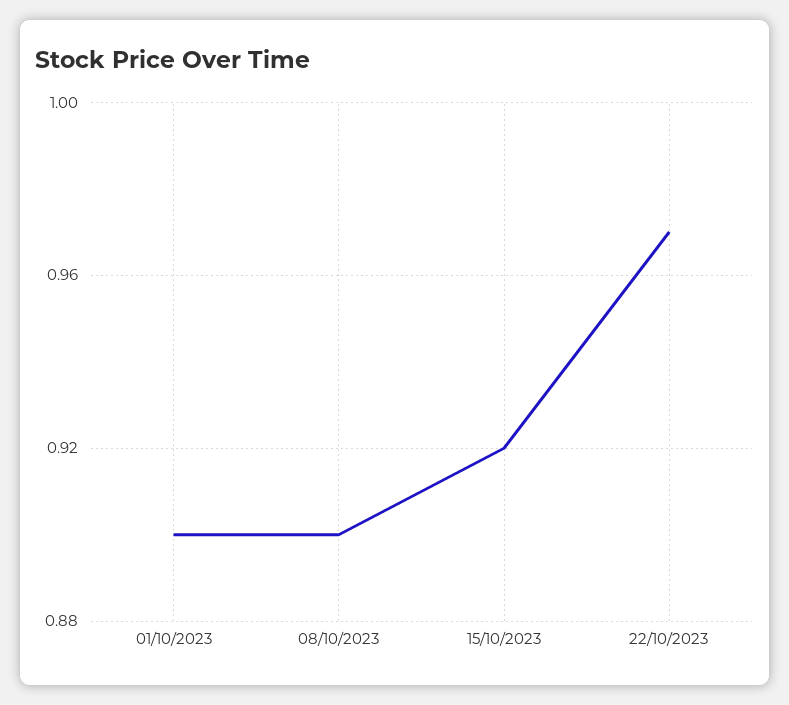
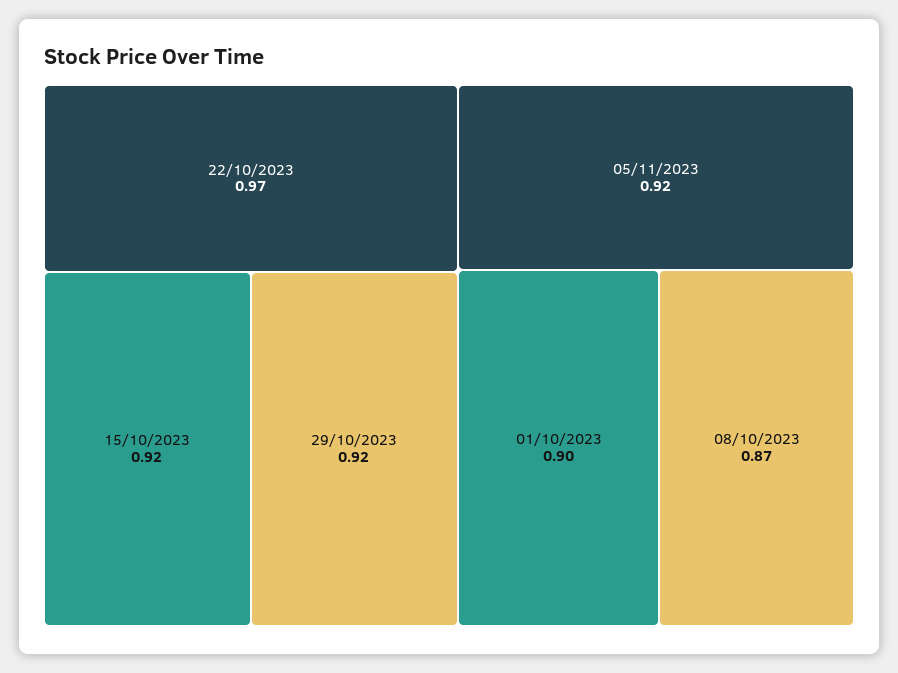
08/10/2023: 0.9 -> 0.87
29/10/2023: none -> 0.92
05/11/2023: none -> 0.92

